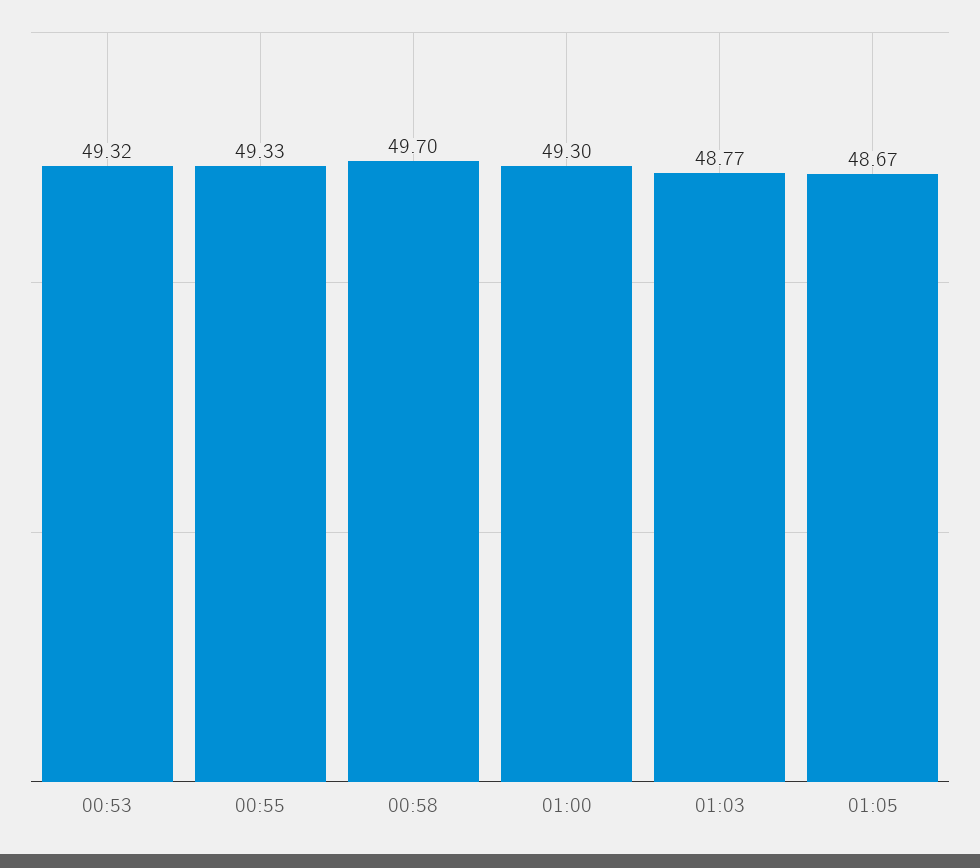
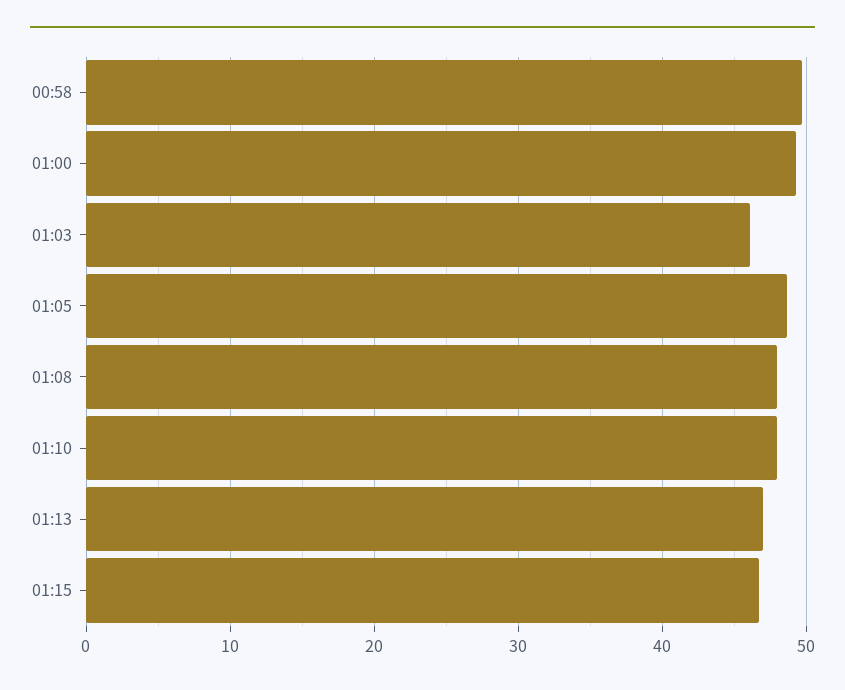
00:53: 49.32 -> none
00:55: 49.33 -> none
01:03: 48.77 -> 46
01:08: none -> 48
01:10: none -> 48
01:13: none -> 47
01:15: none -> 47

